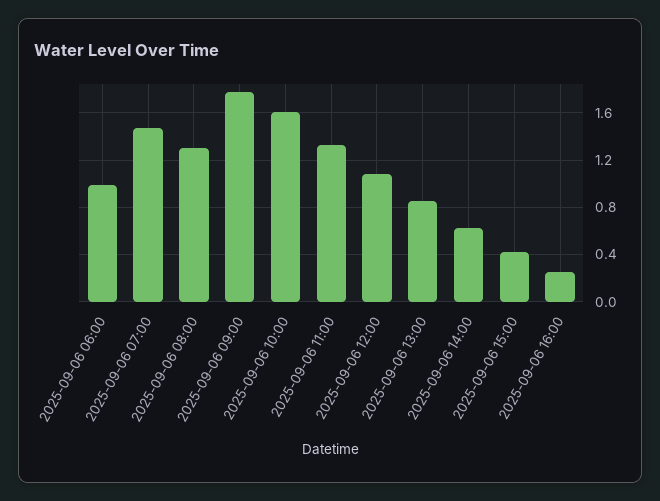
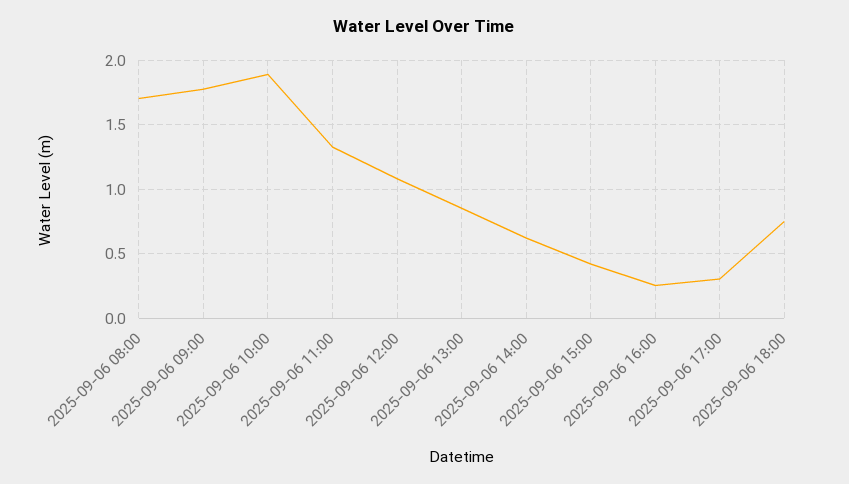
2025-09-06 06:00: 1 -> none
2025-09-06 07:00: 1.5 -> none
2025-09-06 08:00: 1.3 -> 1.7
2025-09-06 10:00: 1.6 -> 1.9
2025-09-06 17:00: none -> 0.3
2025-09-06 18:00: none -> 0.75

